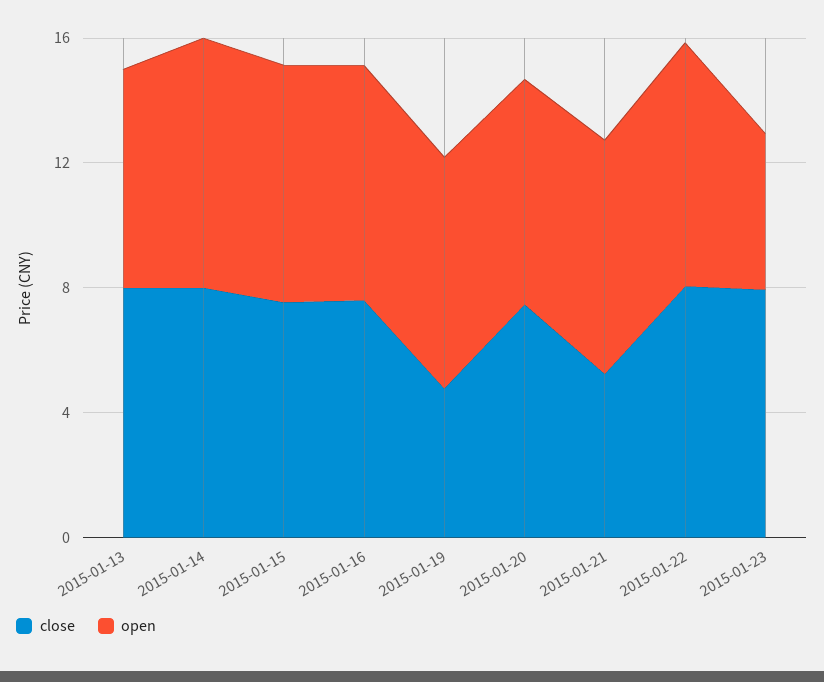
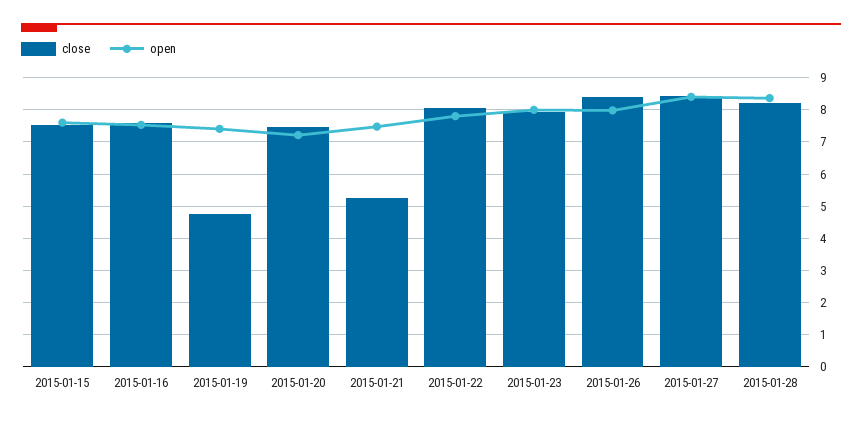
close, 2015-01-13: 8 -> none
open, 2015-01-13: 7 -> none
close, 2015-01-14: 8 -> none
open, 2015-01-14: 8 -> none
open, 2015-01-23: 5 -> 8
close, 2015-01-26: none -> 8.4
open, 2015-01-26: none -> 8
close, 2015-01-27: none -> 8.4
open, 2015-01-27: none -> 8.4
close, 2015-01-28: none -> 8.2
open, 2015-01-28: none -> 8.4

